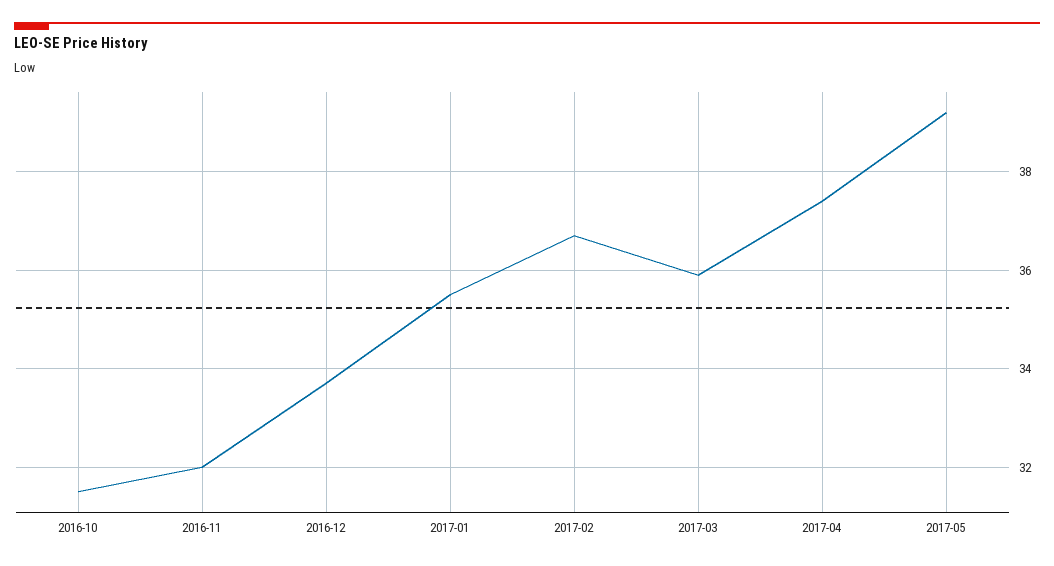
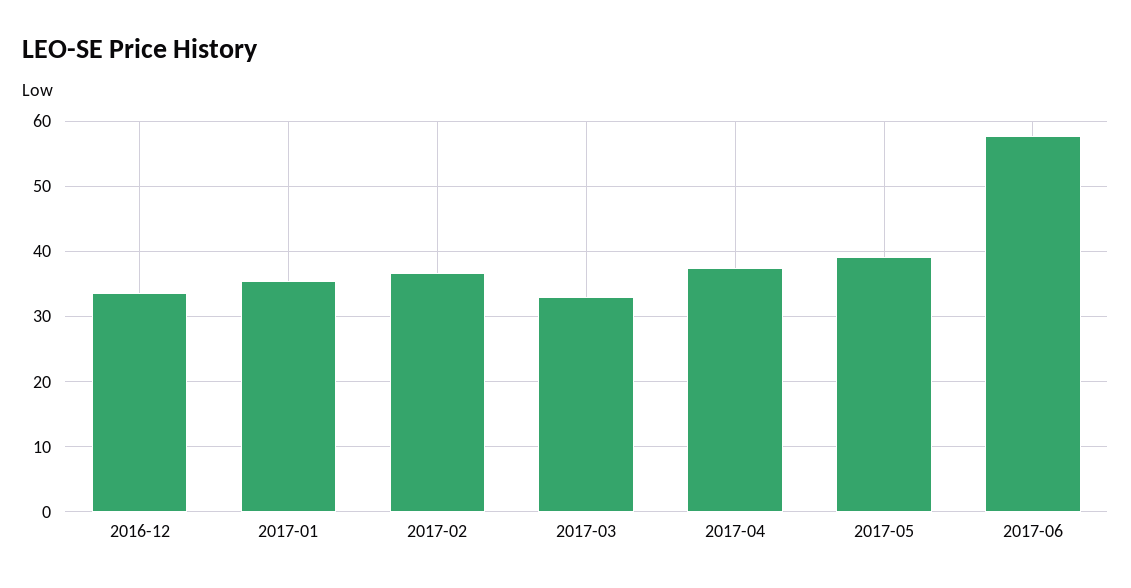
2016-10: 31.5 -> none
2016-11: 32 -> none
2017-03: 36 -> 33
2017-06: none -> 58

